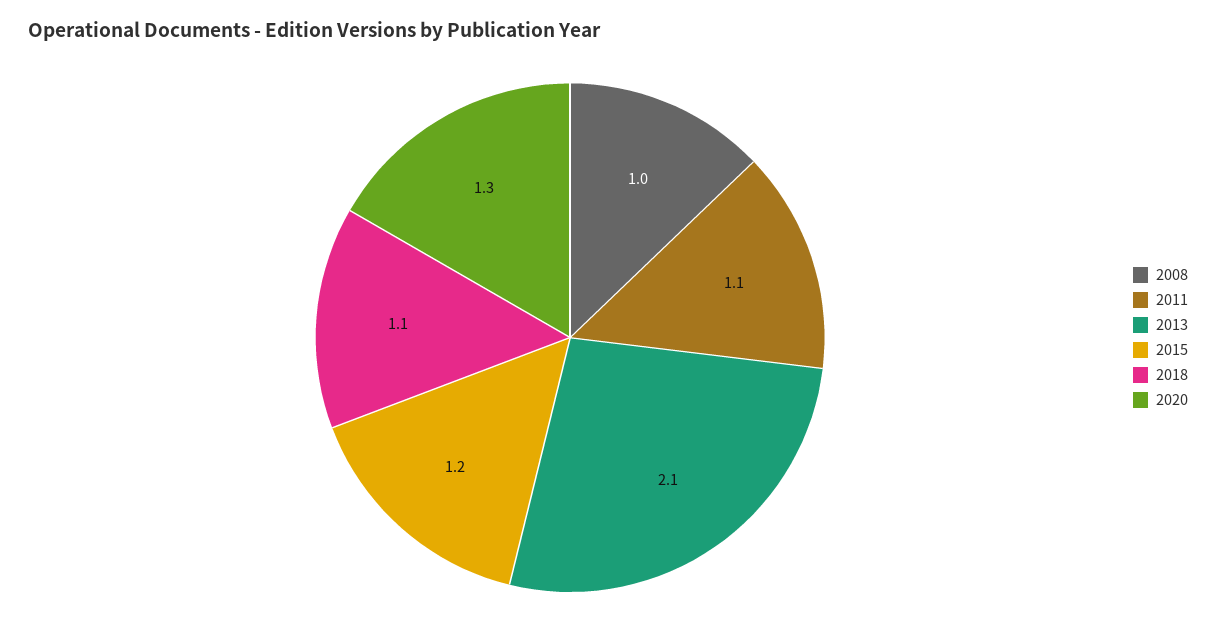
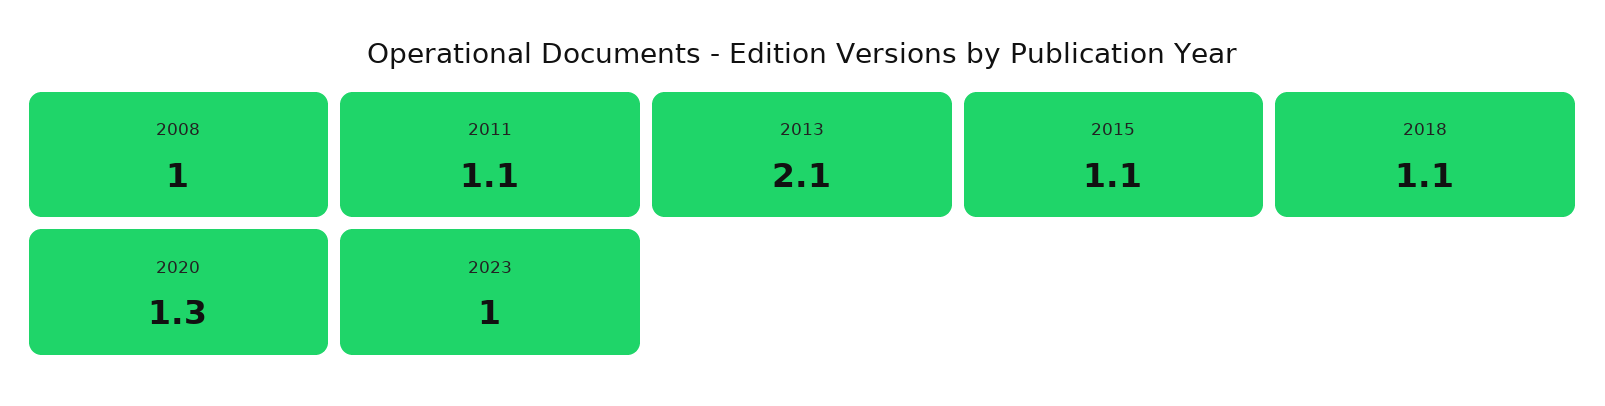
2015: 1.2 -> 1.1
2023: none -> 1

